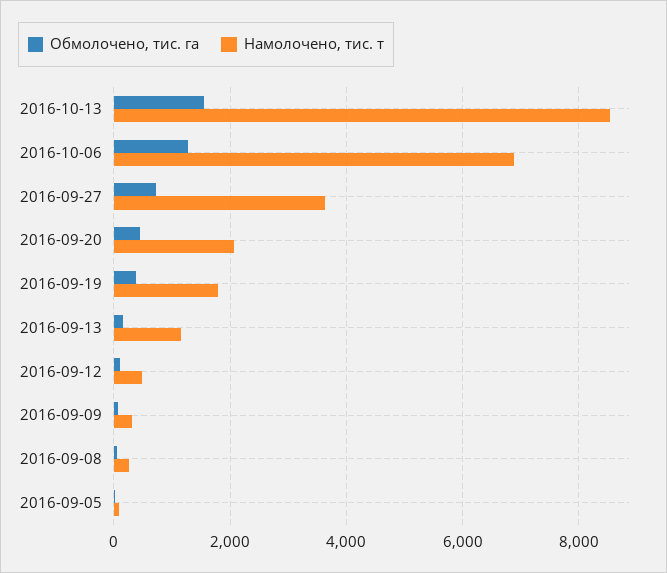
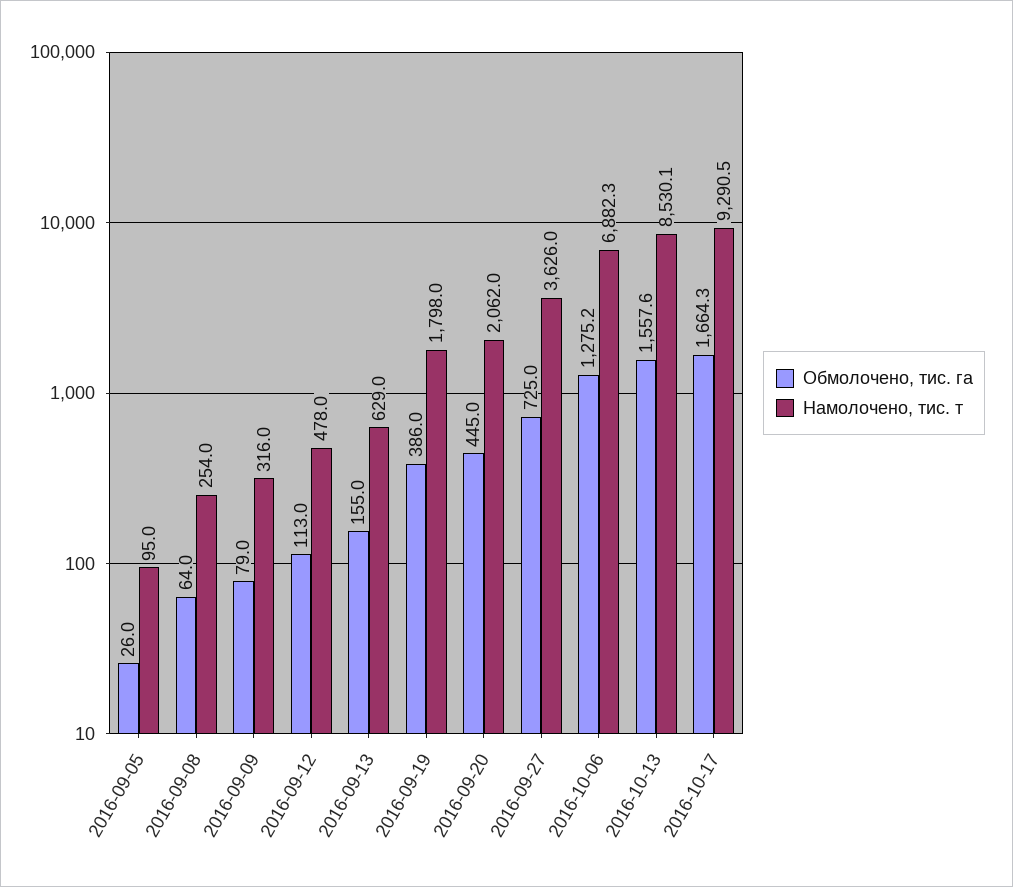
Намолочено, тис. т, 2016-09-13: 1200 -> 629
Обмолочено, тис. га, 2016-10-17: none -> 1664.3
Намолочено, тис. т, 2016-10-17: none -> 9290.5

